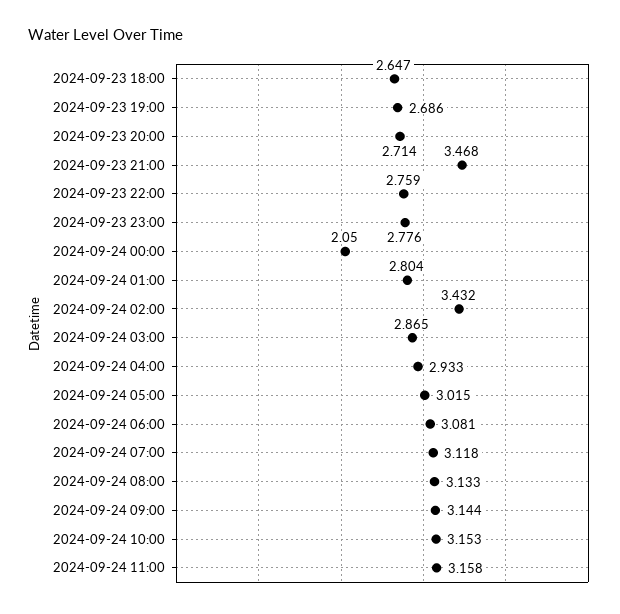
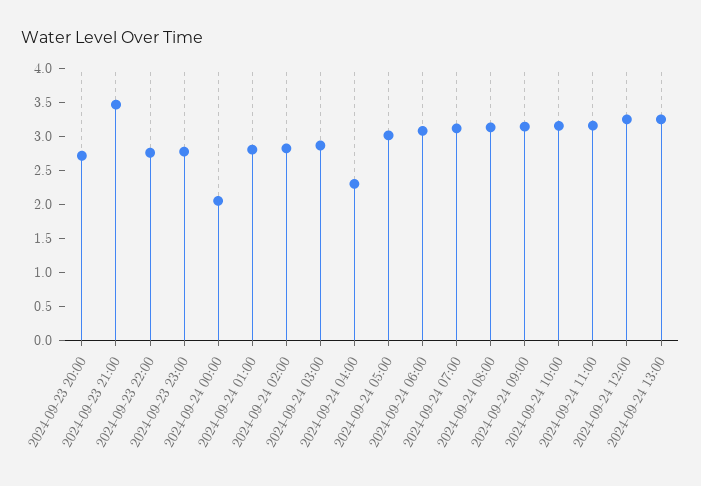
2024-09-23 18:00: 2.647 -> none
2024-09-23 19:00: 2.686 -> none
2024-09-24 02:00: 3.432 -> 2.75
2024-09-24 04:00: 2.933 -> 2.25
2024-09-24 12:00: none -> 3.25
2024-09-24 13:00: none -> 3.25

